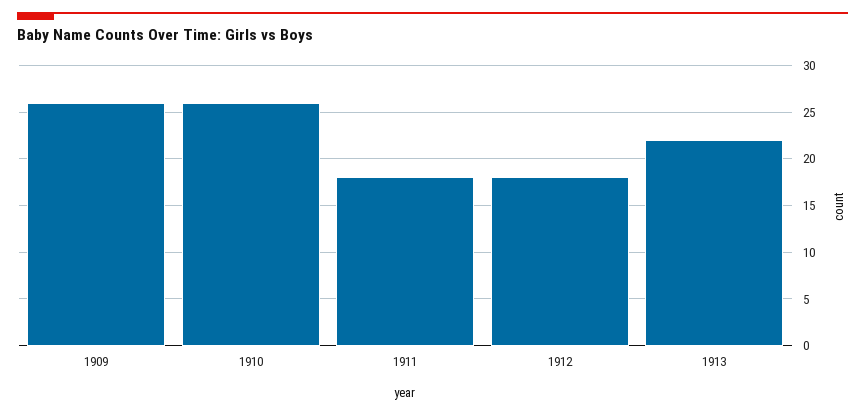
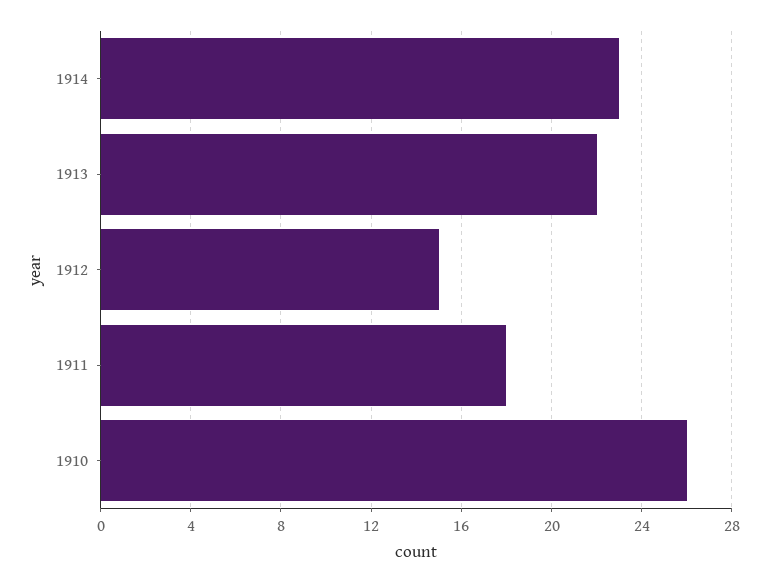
1909: 26 -> none
1912: 18 -> 15
1914: none -> 23

